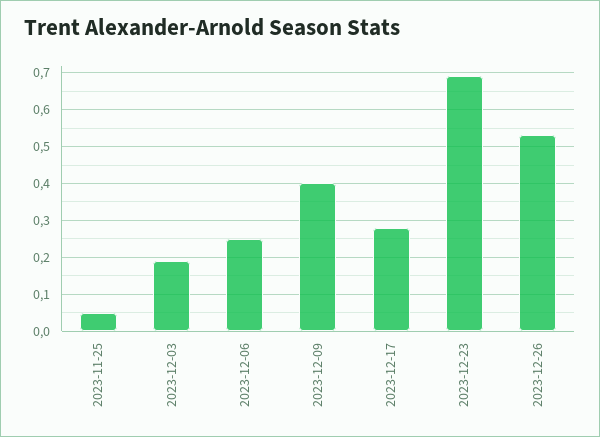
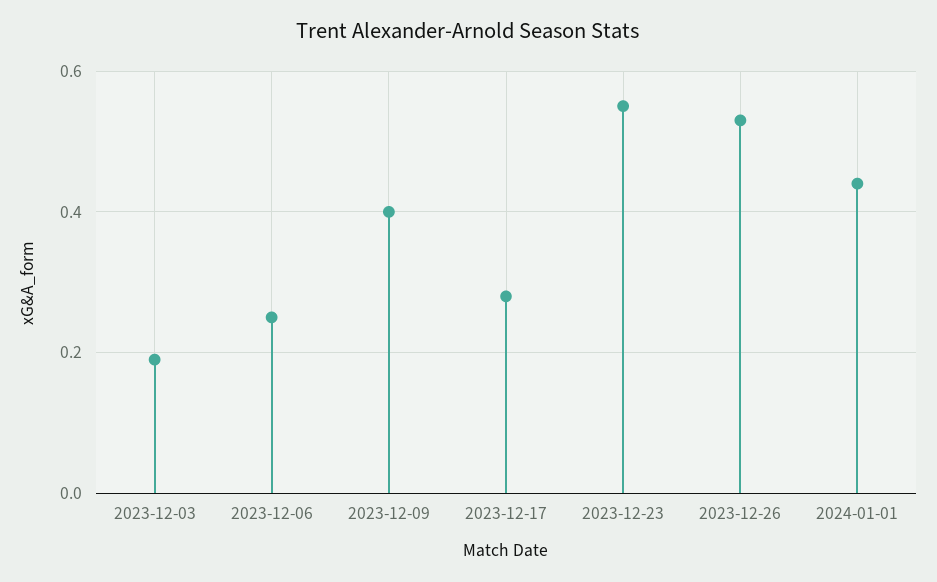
2023-11-25: 0.05 -> none
2023-12-23: 0.7 -> 0.55
2024-01-01: none -> 0.45

